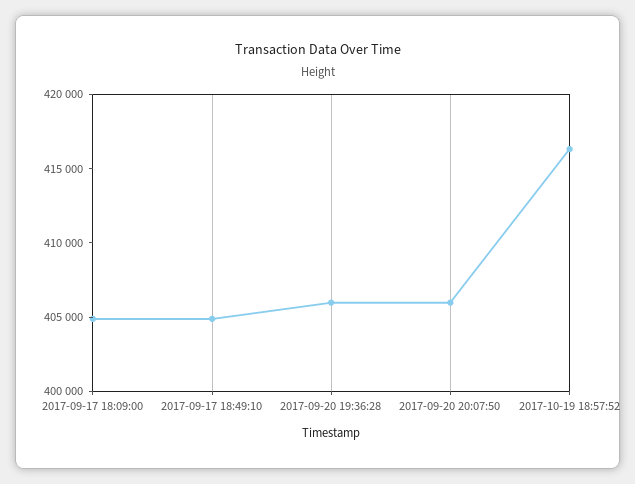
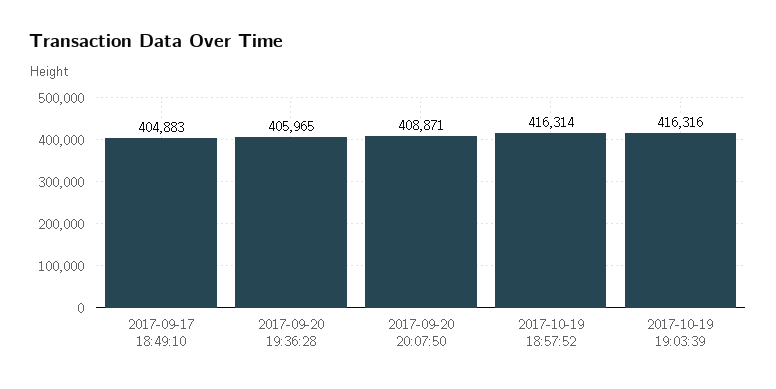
2017-09-17 18:09:00: 405000 -> none
2017-09-20 20:07:50: 406000 -> 408871
2017-10-19 19:03:39: none -> 416316

